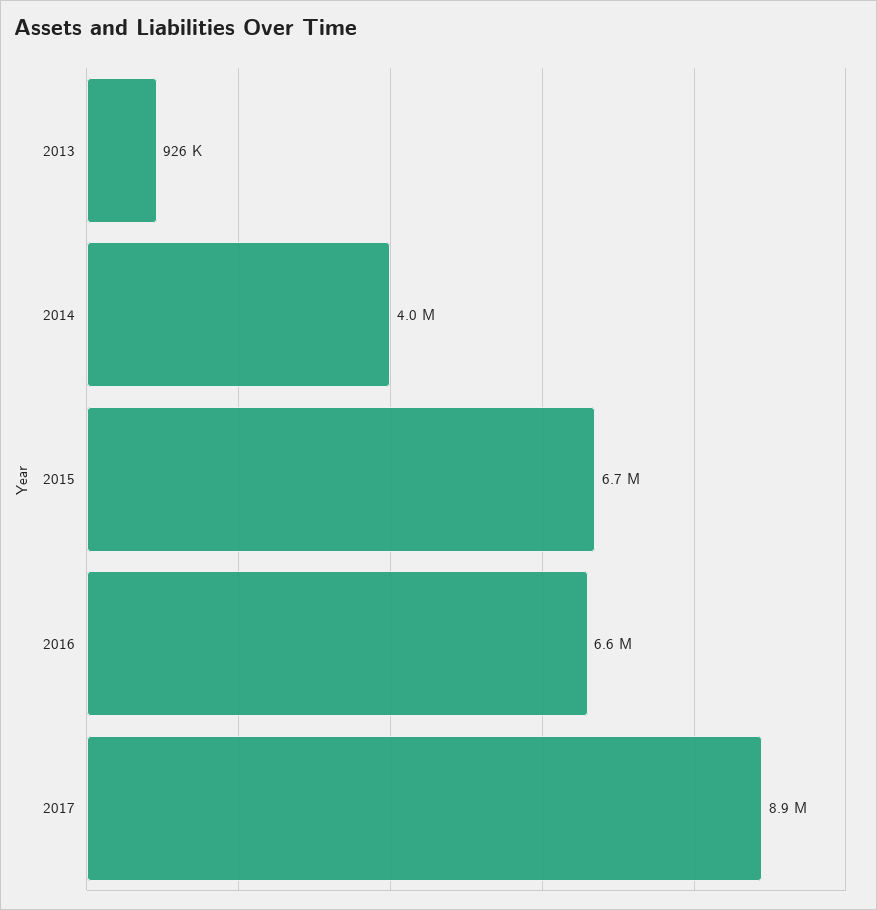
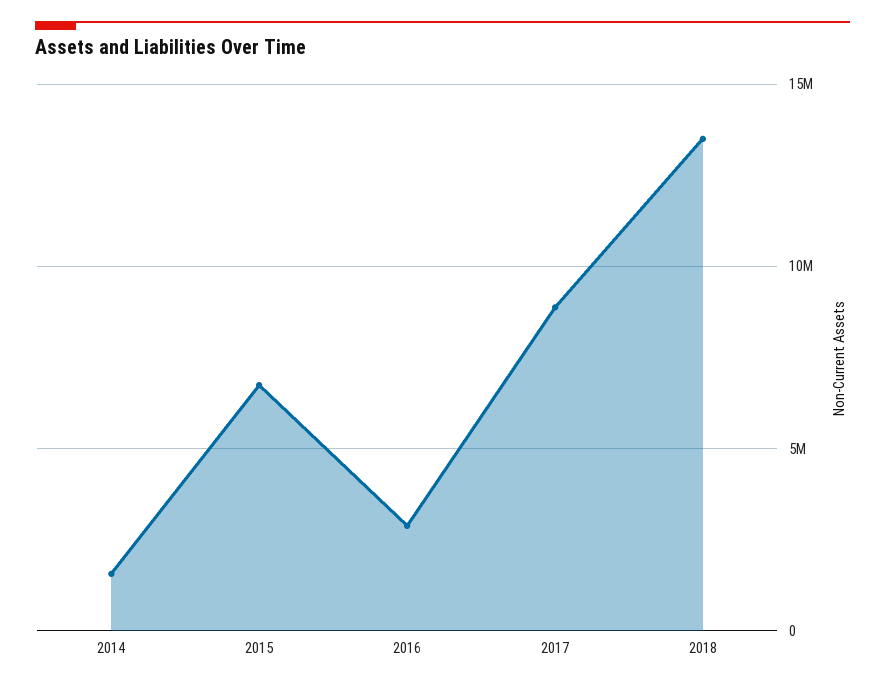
2013: 926000 -> none
2014: 4000000 -> 1500000
2016: 6600000 -> 3000000
2018: none -> 13500000

